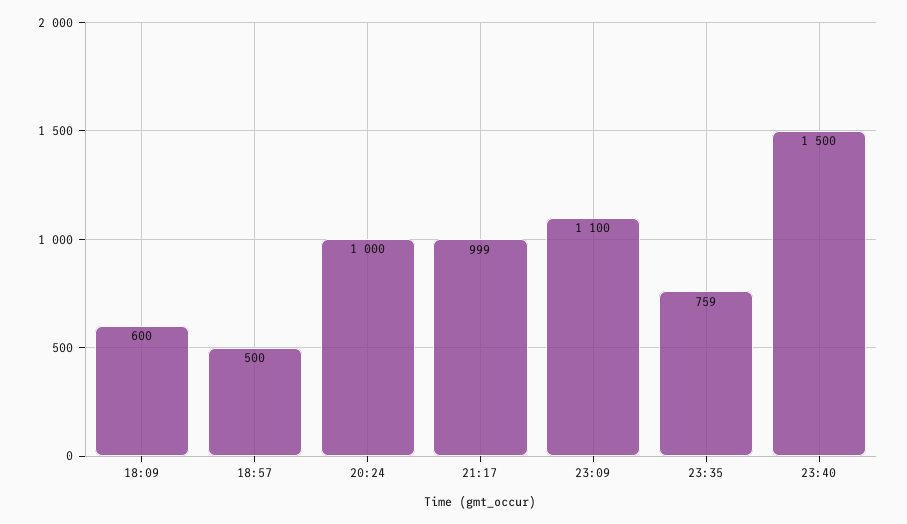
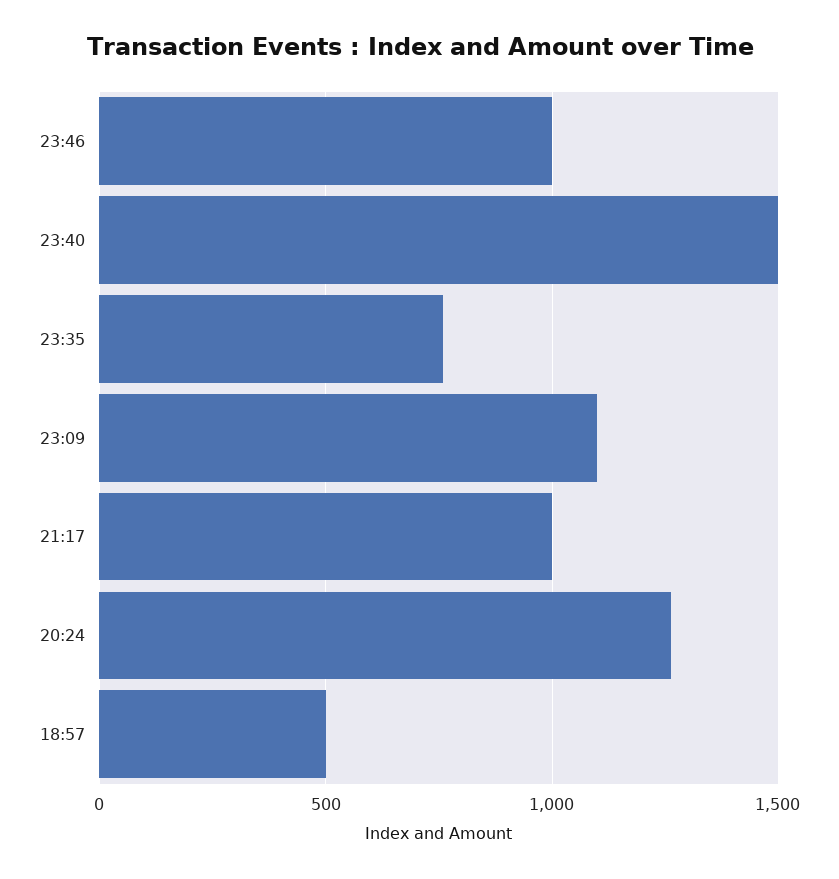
18:09: 600 -> none
20:24: 1000 -> 1250
23:46: none -> 1000

